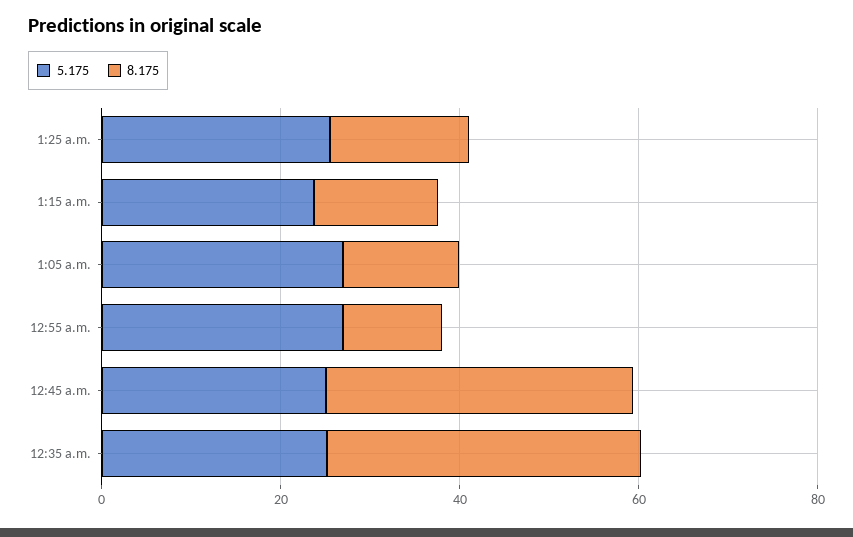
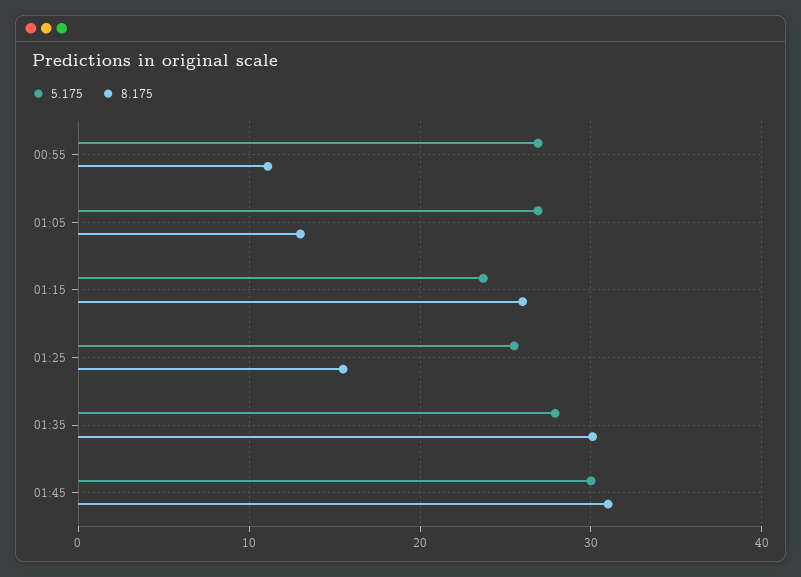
8.175, 1:15 a.m.: 15 -> 26
5.175, 12:45 a.m.: 25 -> none
8.175, 12:45 a.m.: 35 -> none
5.175, 12:35 a.m.: 25 -> none
8.175, 12:35 a.m.: 35 -> none
5.175, 01:35: none -> 28
8.175, 01:35: none -> 30
5.175, 01:45: none -> 30
8.175, 01:45: none -> 31

